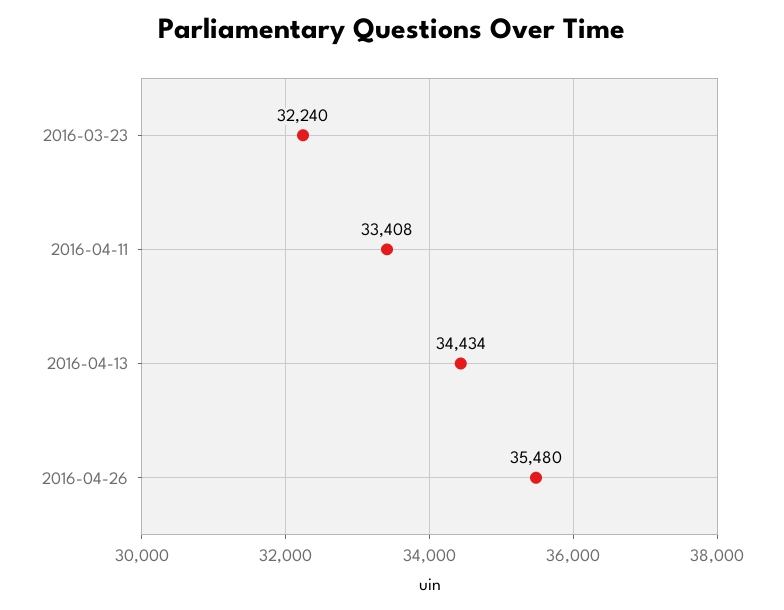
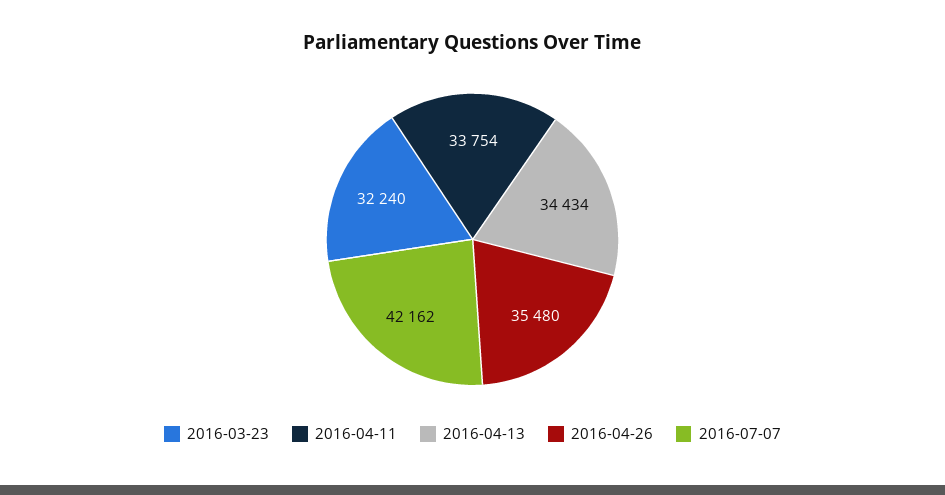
2016-04-11: 33408 -> 33754
2016-07-07: none -> 42162

